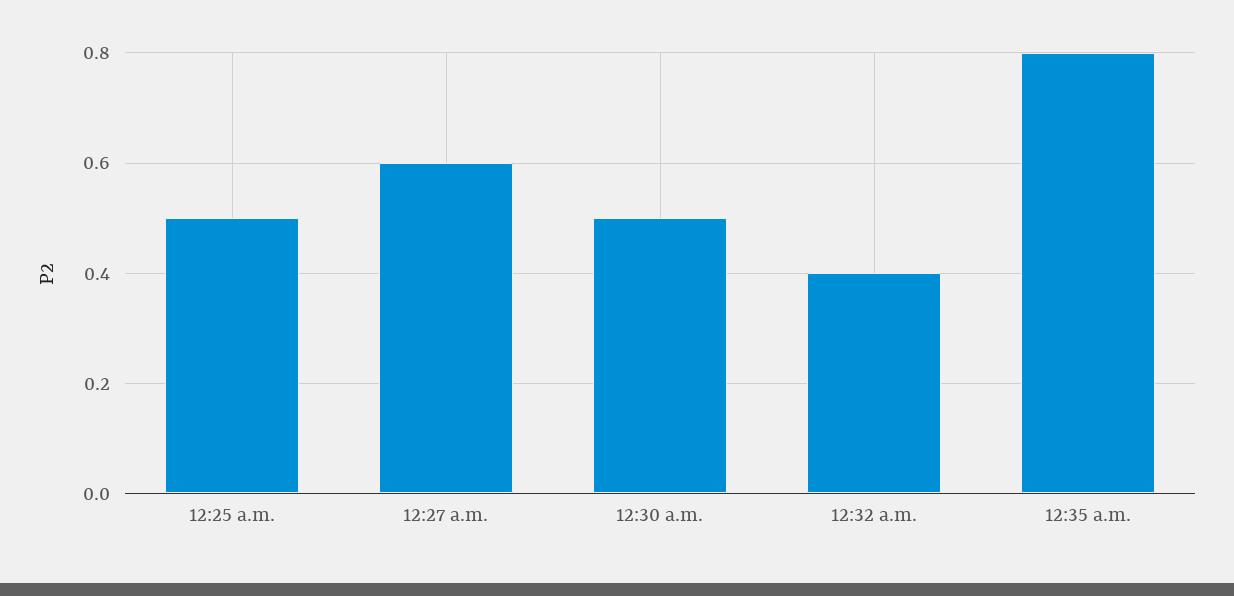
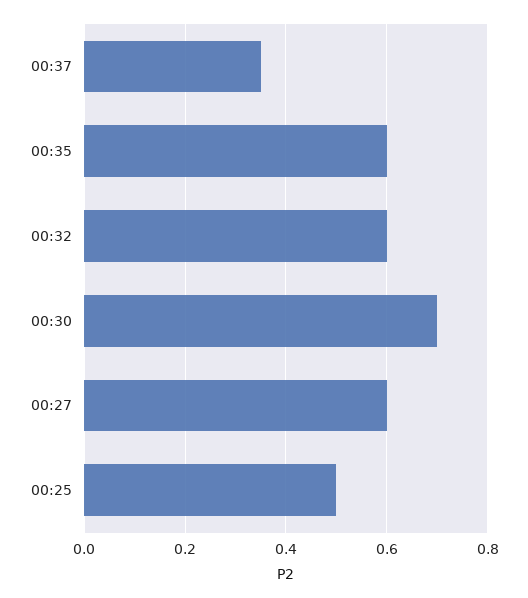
12:30 a.m.: 0.5 -> 0.7
12:32 a.m.: 0.4 -> 0.6
12:35 a.m.: 0.8 -> 0.6
00:37: none -> 0.35

